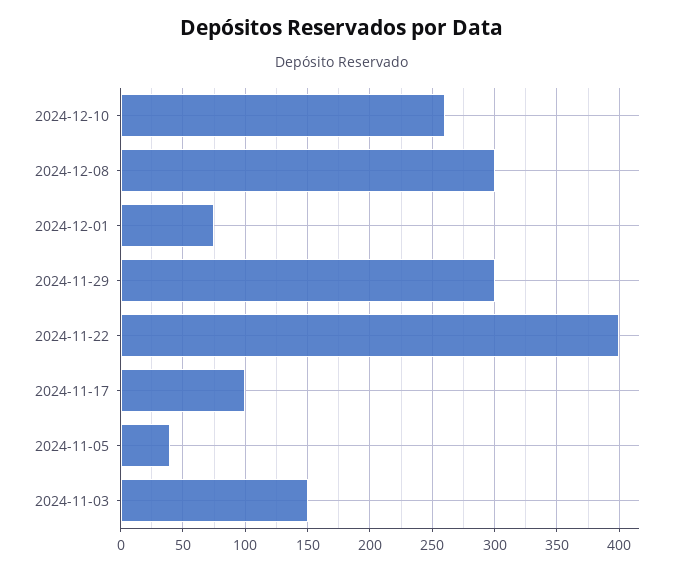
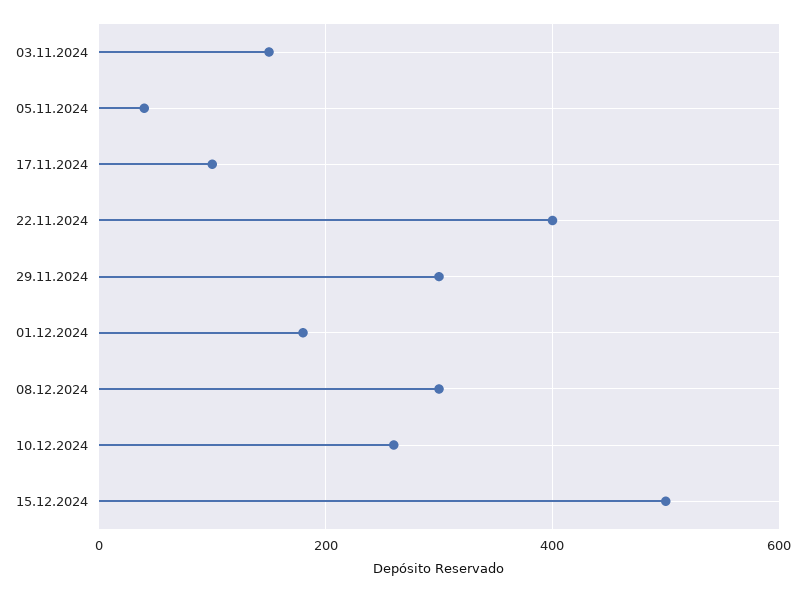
2024-12-01: 75 -> 180
15.12.2024: none -> 500

